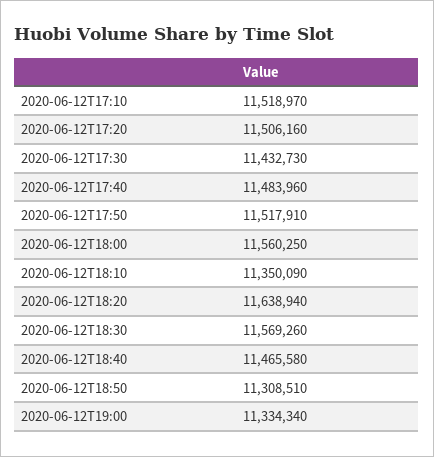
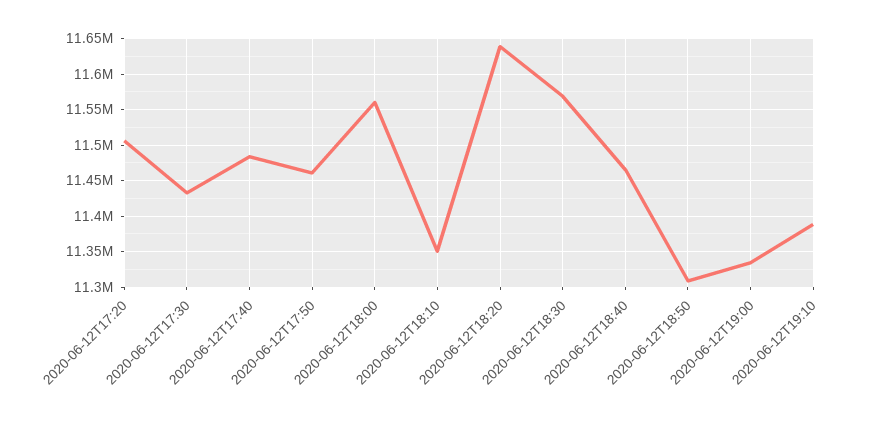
2020-06-12T17:10: 11518970 -> none
2020-06-12T17:50: 11517910 -> 11460000
2020-06-12T19:10: none -> 11390000

